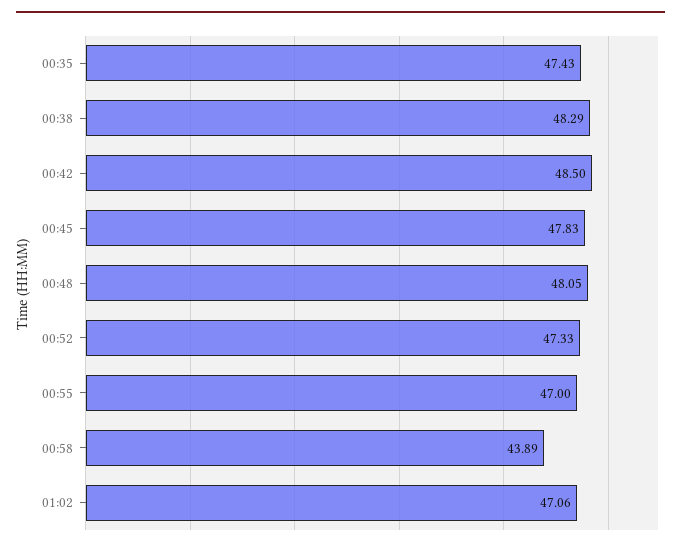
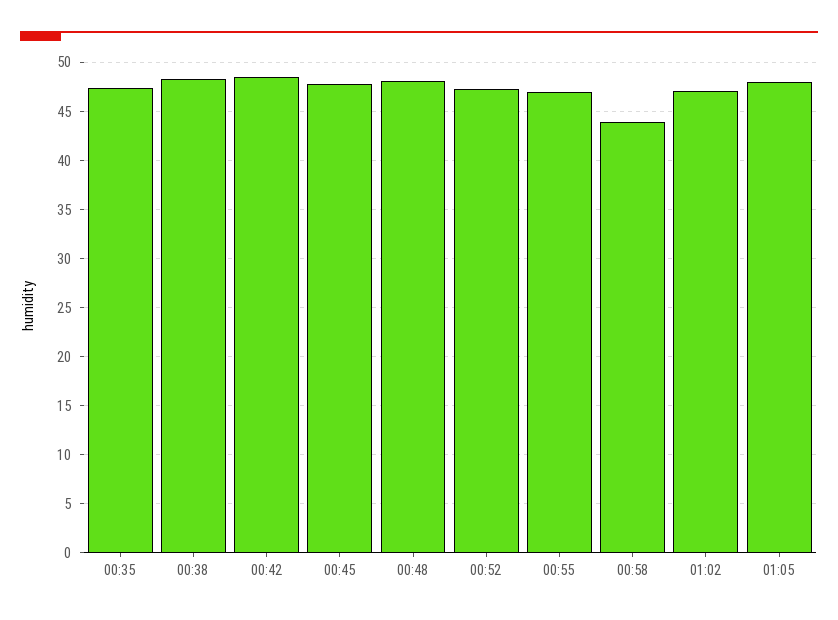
01:05: none -> 48

